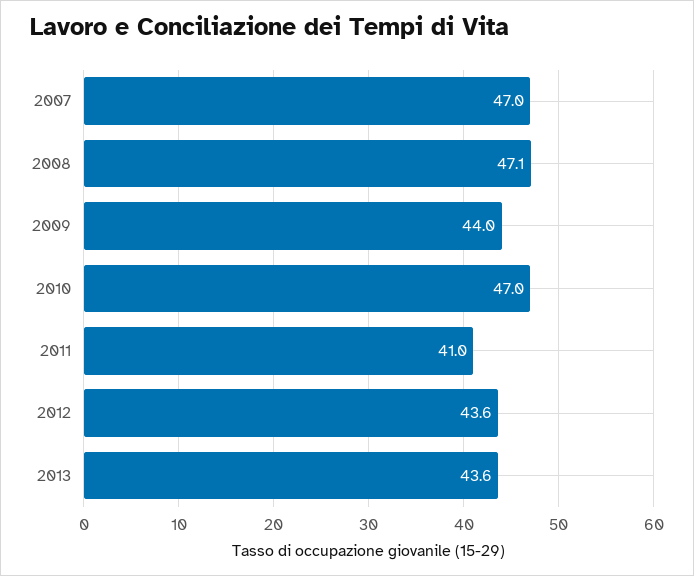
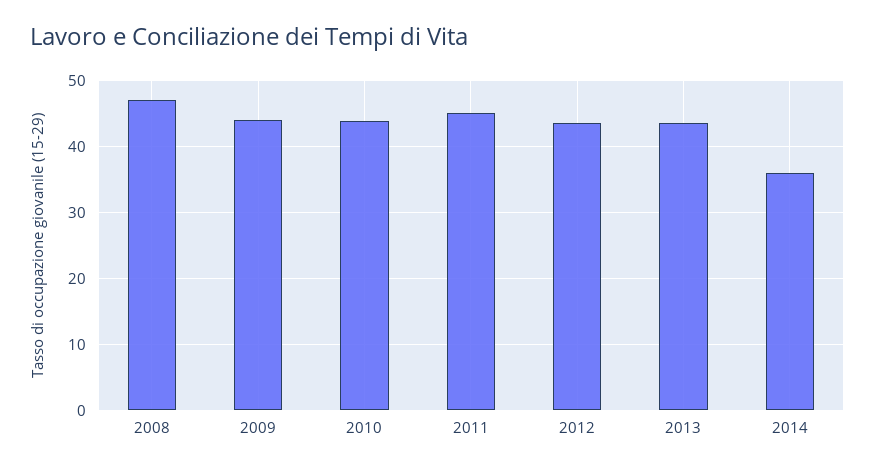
2007: 47 -> none
2010: 47 -> 44
2011: 41 -> 45
2014: none -> 36

